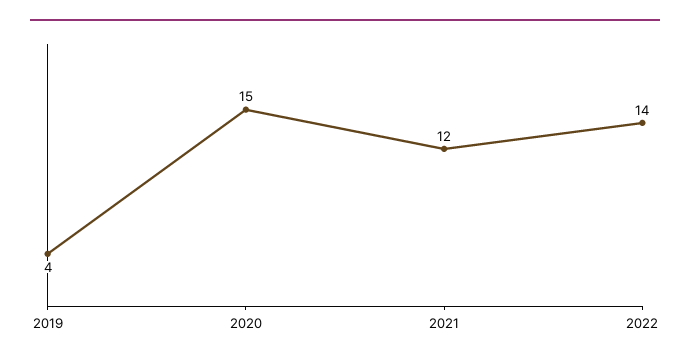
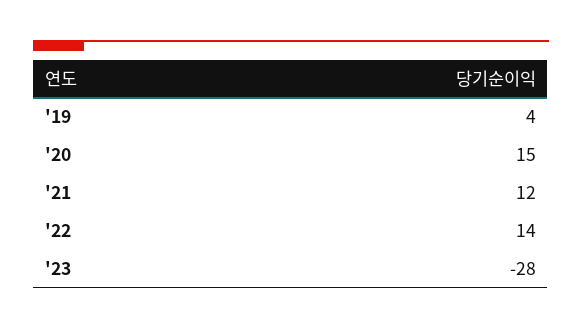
'23: none -> -28

